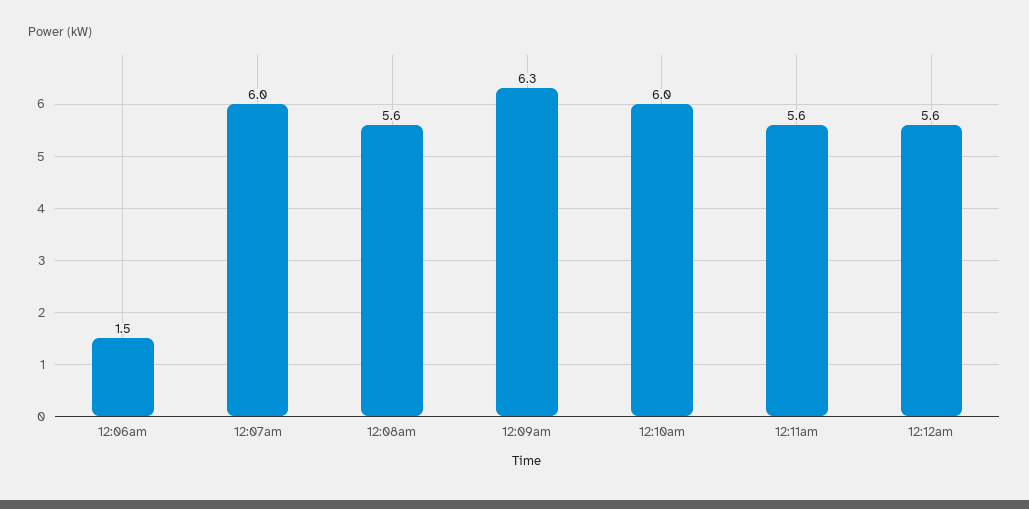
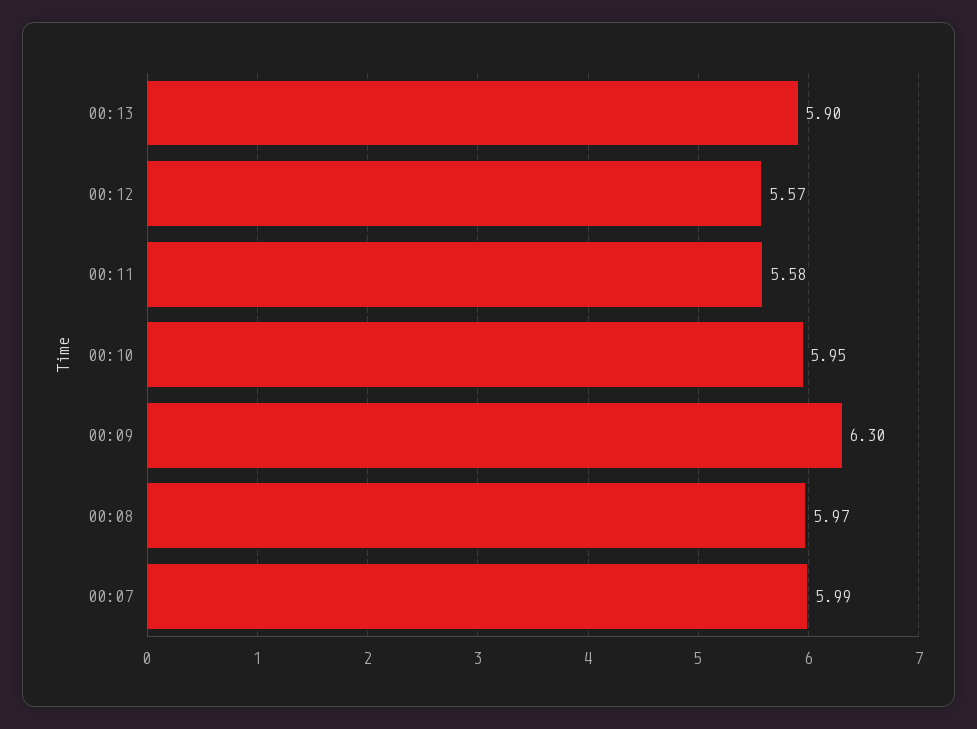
12:06am: 1.5 -> none
12:08am: 5.6 -> 5.97
00:13: none -> 5.9

